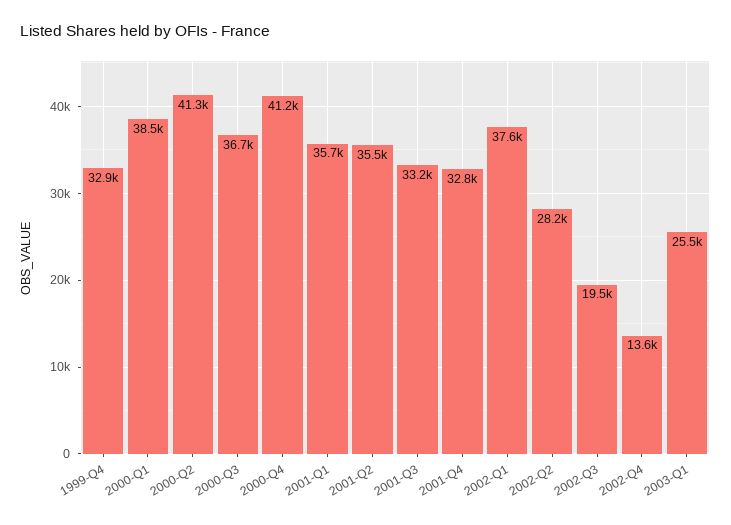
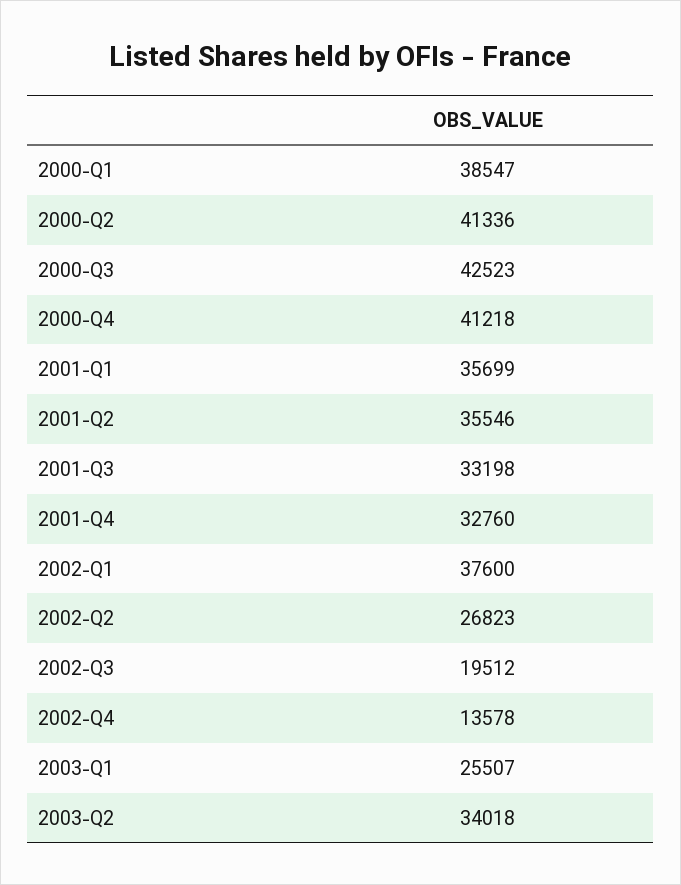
1999-Q4: 32900 -> none
2000-Q3: 36700 -> 42523
2002-Q2: 28200 -> 26823
2003-Q2: none -> 34018

